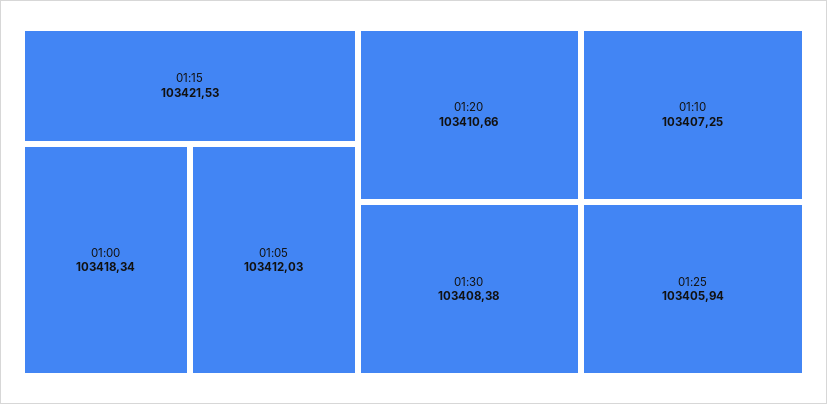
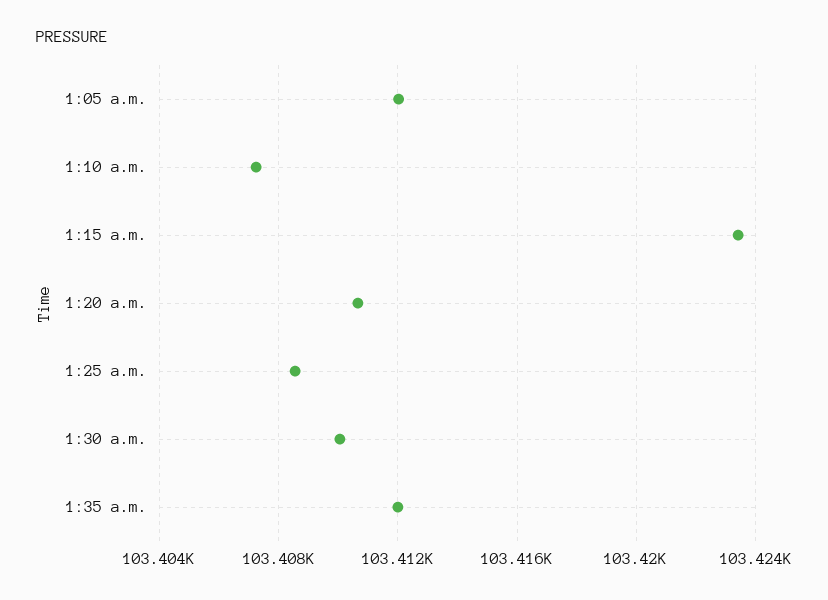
01:15: 103421.53 -> 103423.5
01:00: 103418.34 -> none
01:30: 103408.38 -> 103410
01:25: 103405.94 -> 103408.5
1:35 a.m.: none -> 103412

